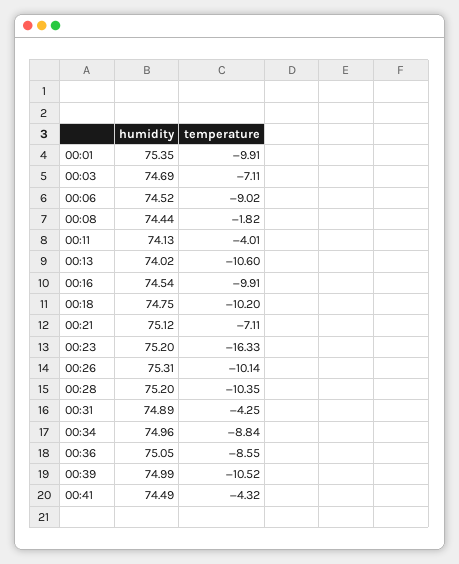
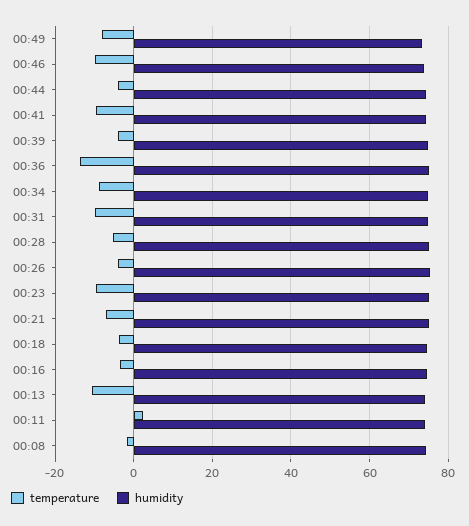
humidity, 00:01: 75.35 -> none
temperature, 00:01: -9.91 -> none
humidity, 00:03: 74.69 -> none
temperature, 00:03: -7.11 -> none
humidity, 00:06: 74.52 -> none
temperature, 00:06: -9.02 -> none
temperature, 00:11: -4.01 -> 2
temperature, 00:16: -9.91 -> -4
temperature, 00:18: -10.2 -> -4
temperature, 00:23: -16.33 -> -10
temperature, 00:26: -10.14 -> -4
temperature, 00:28: -10.35 -> -6
temperature, 00:31: -4.25 -> -10
temperature, 00:36: -8.55 -> -14
temperature, 00:39: -10.52 -> -4
temperature, 00:41: -4.32 -> -10
temperature, 00:49: none -> -8
humidity, 00:49: none -> 74
temperature, 00:46: none -> -10
humidity, 00:46: none -> 74
temperature, 00:44: none -> -4
humidity, 00:44: none -> 74

